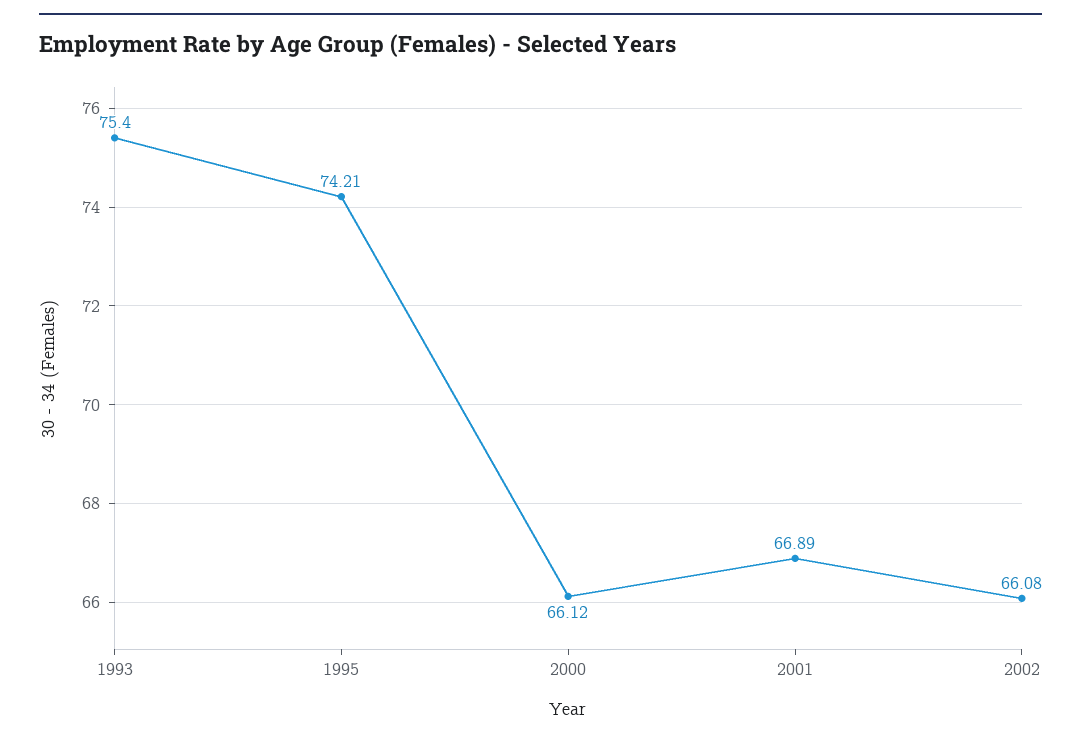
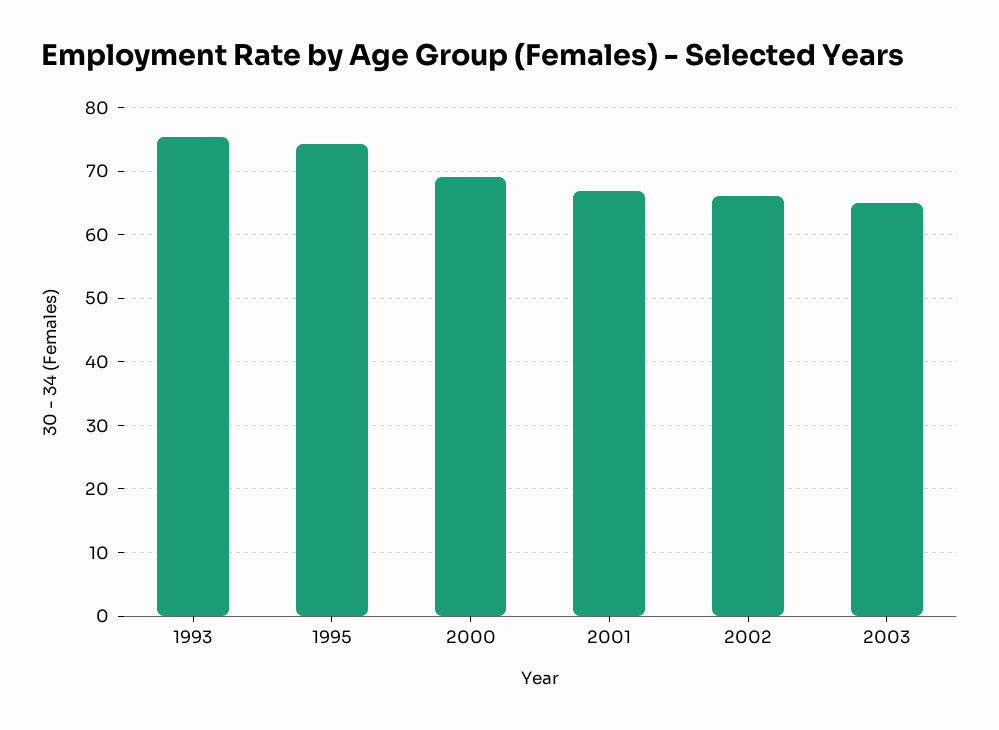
2000: 66.12 -> 69
2003: none -> 65

